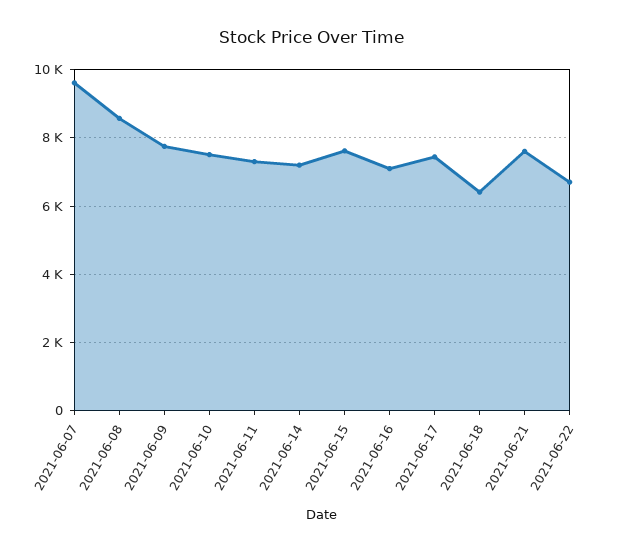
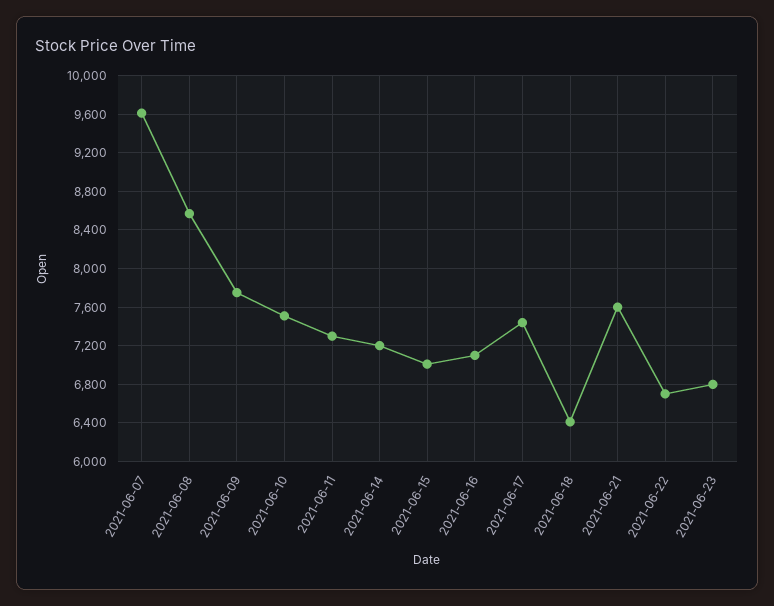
2021-06-15: 7600 -> 7000
2021-06-23: none -> 6800

